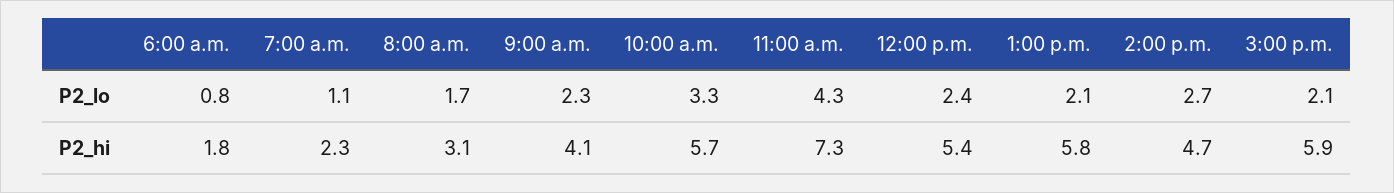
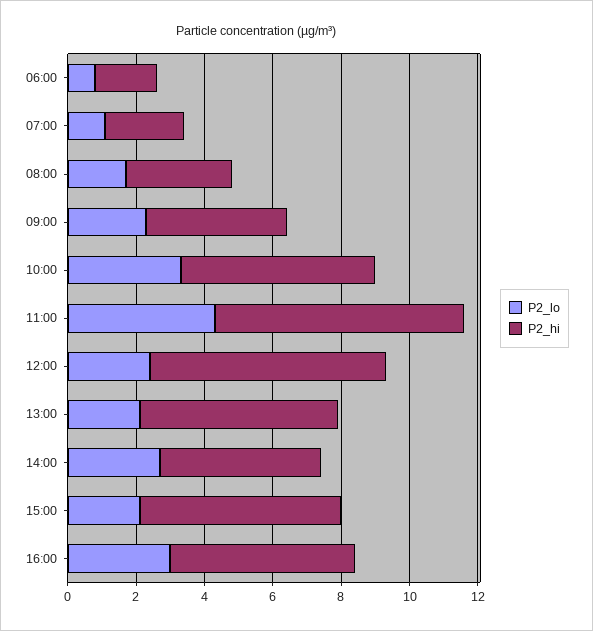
P2_hi, 12:00 p.m.: 5.4 -> 7
P2_lo, 16:00: none -> 3
P2_hi, 16:00: none -> 5.5

